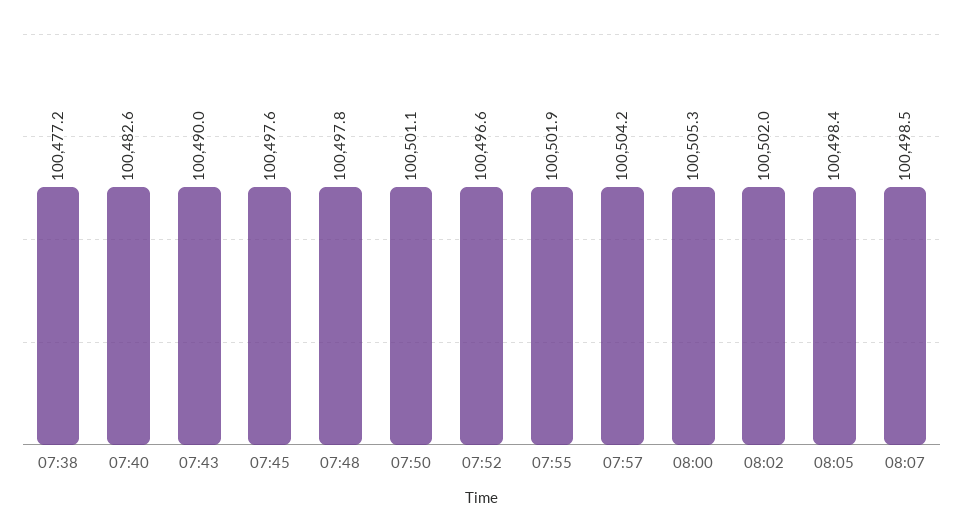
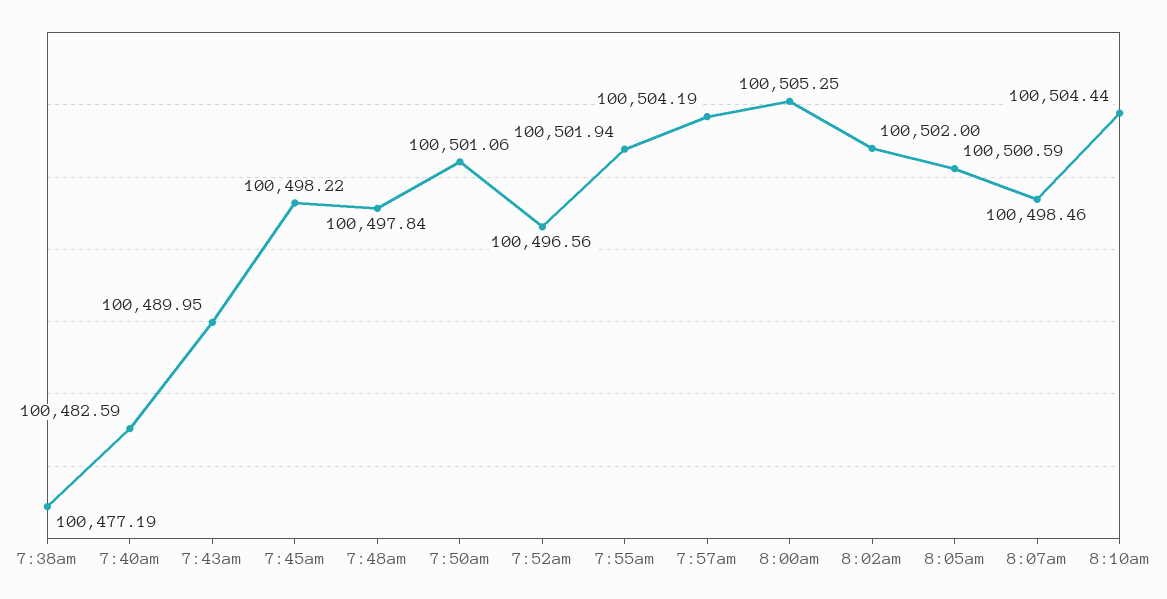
07:45: 100497.6 -> 100498.22
08:05: 100498.4 -> 100500.59
8:10am: none -> 100504.44

